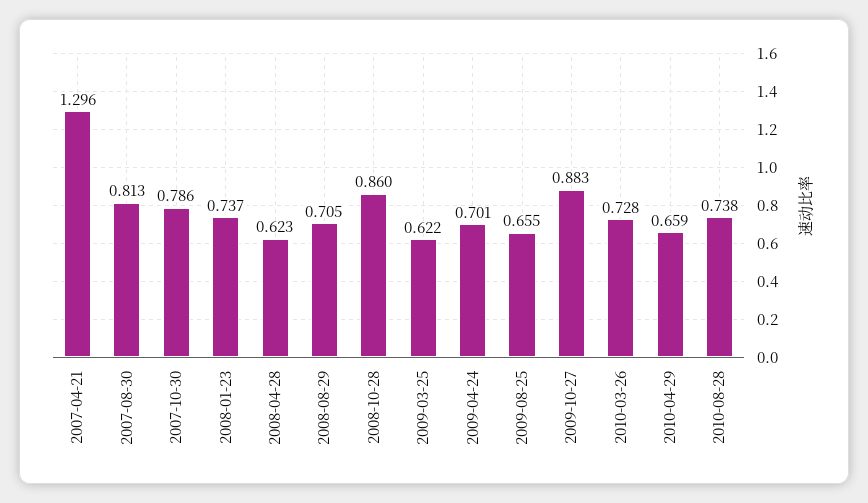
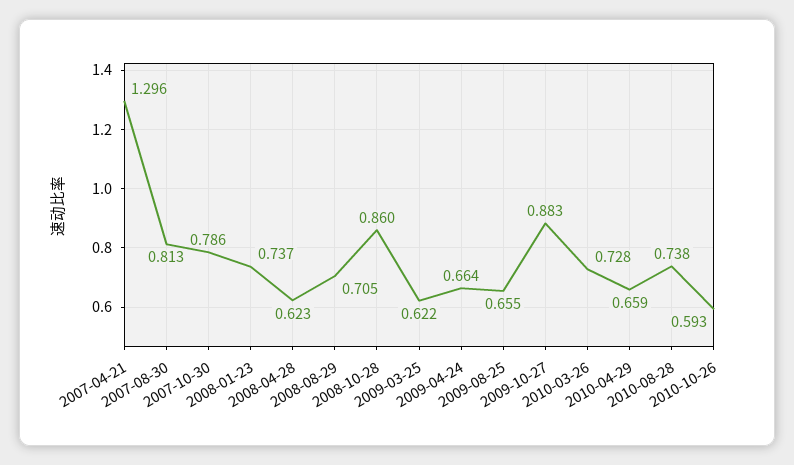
2009-04-24: 0.701 -> 0.664
2010-10-26: none -> 0.593

